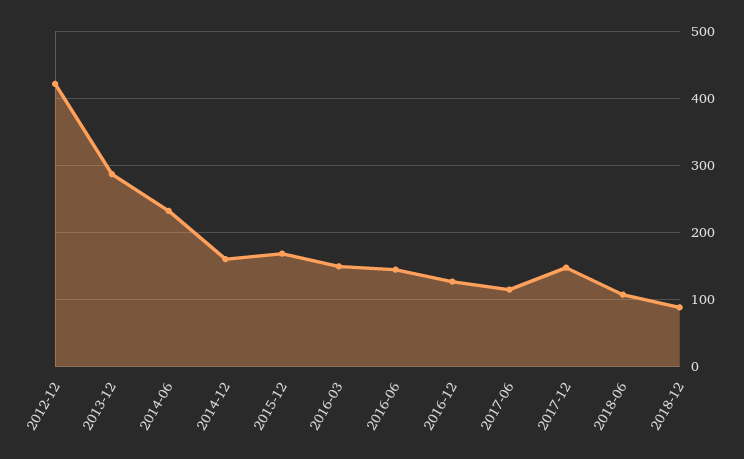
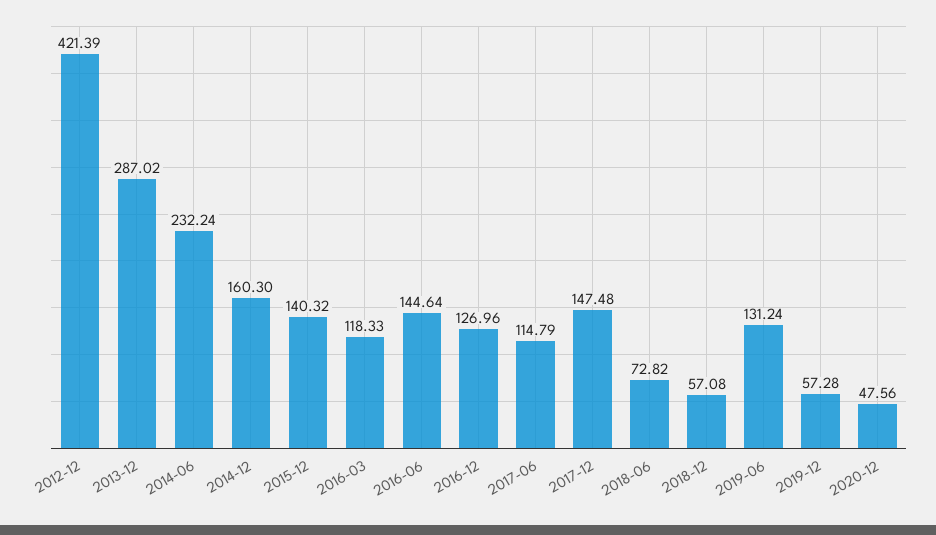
2015-12: 170 -> 140.32
2016-03: 150 -> 118.33
2018-06: 110 -> 72.82
2018-12: 90 -> 57.08
2019-06: none -> 131.24
2019-12: none -> 57.28
2020-12: none -> 47.56

